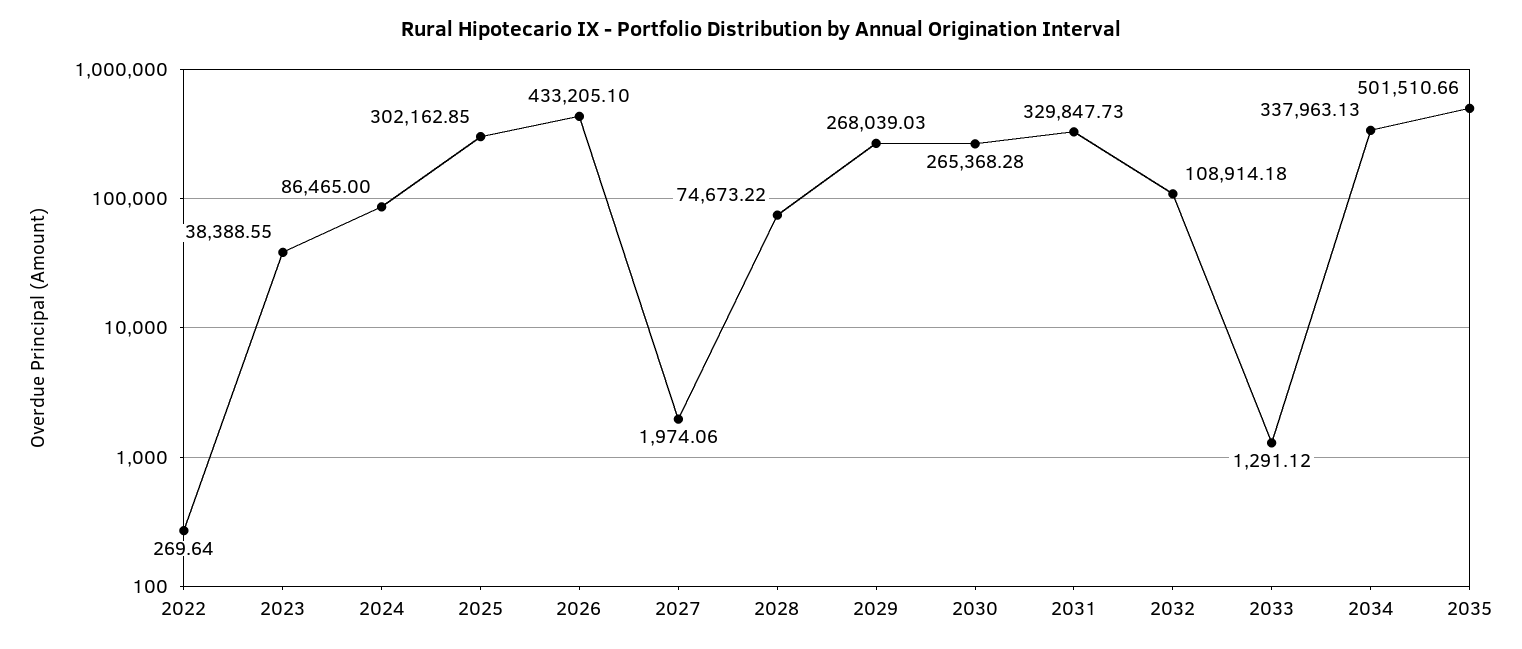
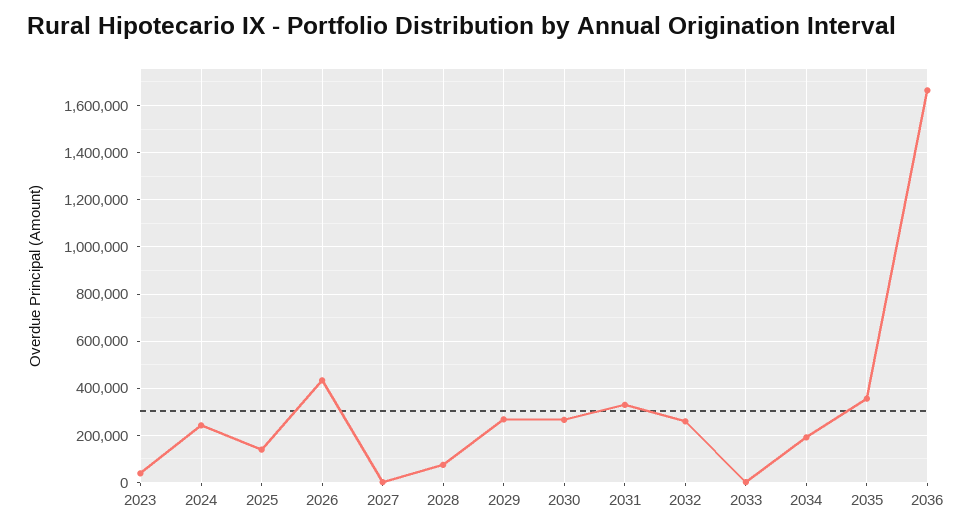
2022: 269.64 -> none
2024: 86465 -> 250000
2025: 302162.85 -> 150000
2032: 108914.18 -> 250000
2034: 337963.13 -> 200000
2035: 501510.66 -> 350000
2036: none -> 1650000

